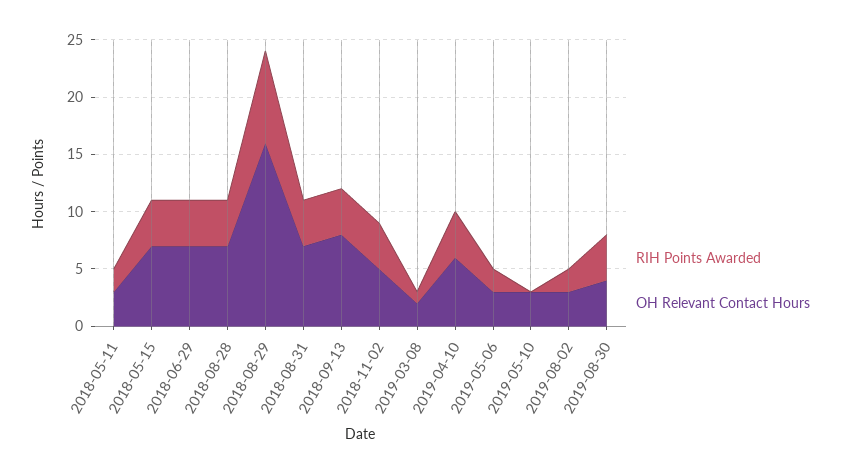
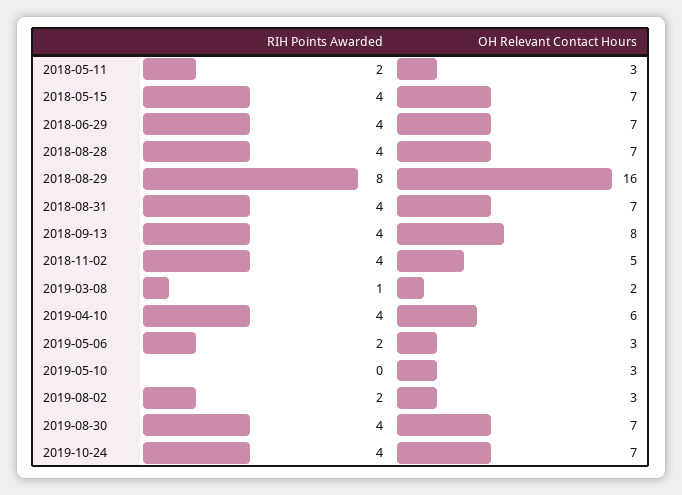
OH Relevant Contact Hours, 2019-08-30: 4 -> 7
RIH Points Awarded, 2019-10-24: none -> 4
OH Relevant Contact Hours, 2019-10-24: none -> 7

